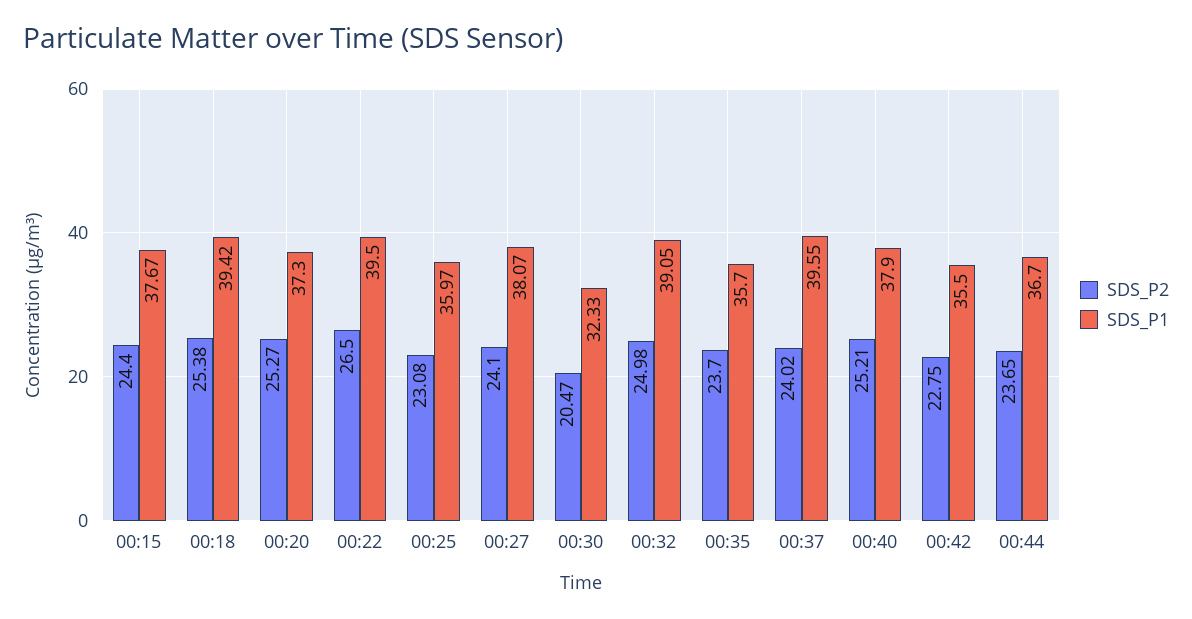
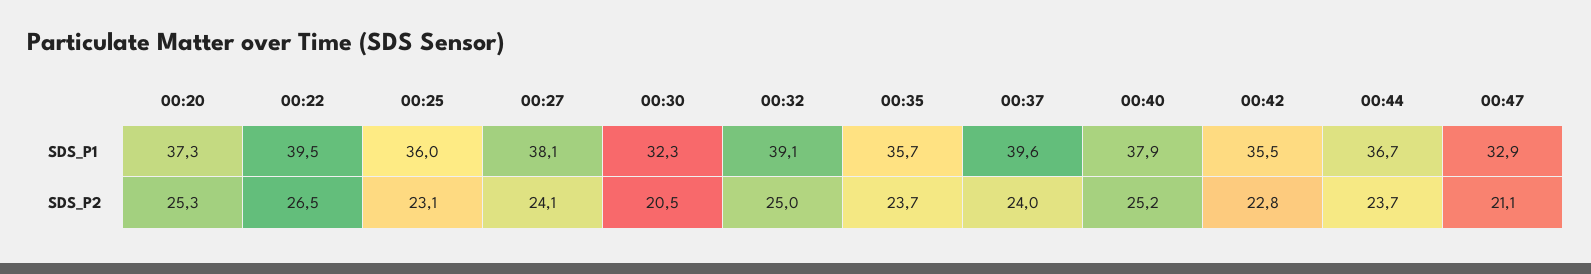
SDS_P2, 00:15: 24.4 -> none
SDS_P1, 00:15: 37.67 -> none
SDS_P2, 00:18: 25.38 -> none
SDS_P1, 00:18: 39.42 -> none
SDS_P1, 00:47: none -> 32.9
SDS_P2, 00:47: none -> 21.1

